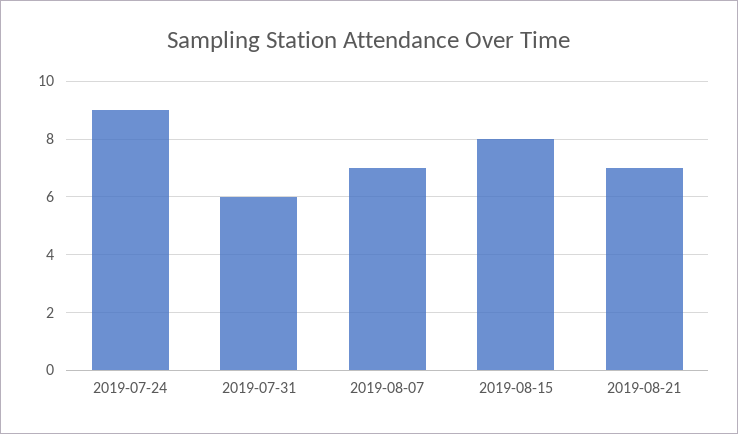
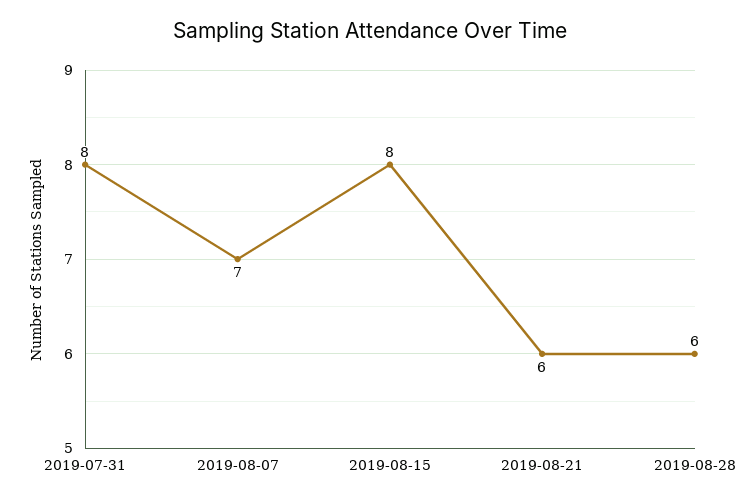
2019-07-24: 9 -> none
2019-07-31: 6 -> 8
2019-08-21: 7 -> 6
2019-08-28: none -> 6

